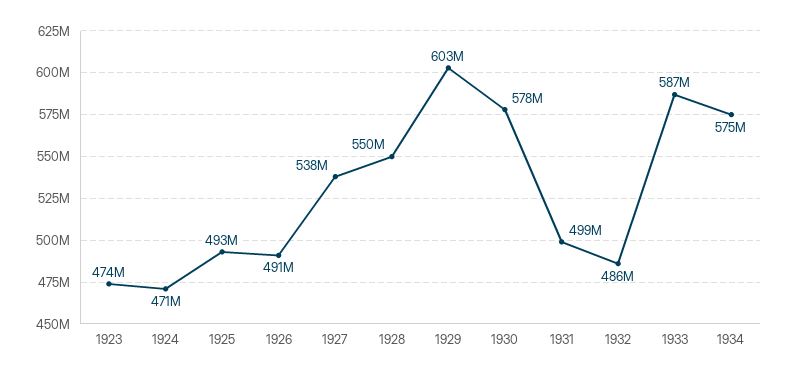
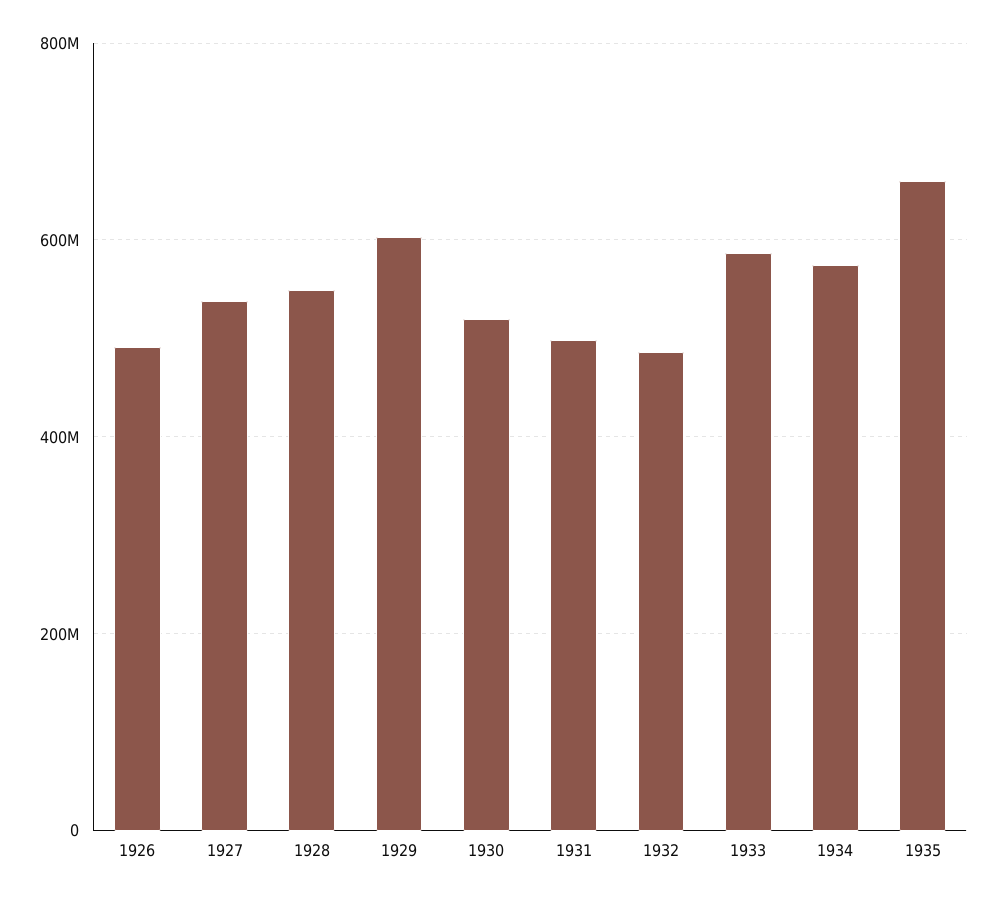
1923: 474000000 -> none
1924: 471000000 -> none
1925: 493000000 -> none
1930: 578000000 -> 520000000
1935: none -> 660000000

